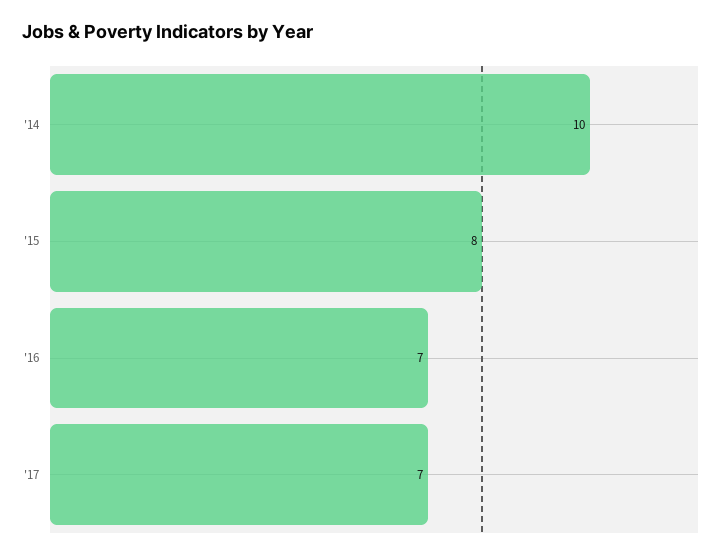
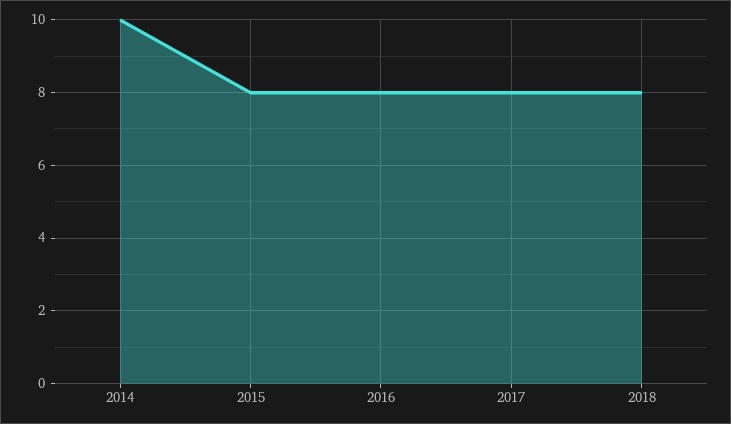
'16: 7 -> 8
'17: 7 -> 8
2018: none -> 8

